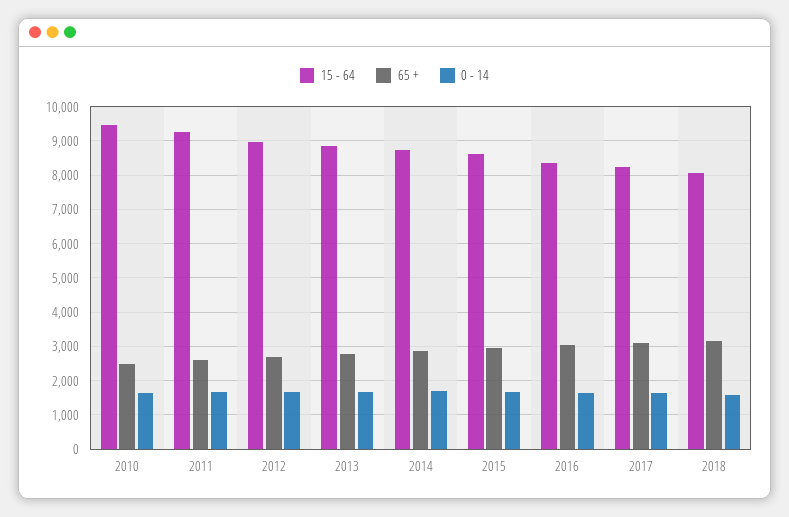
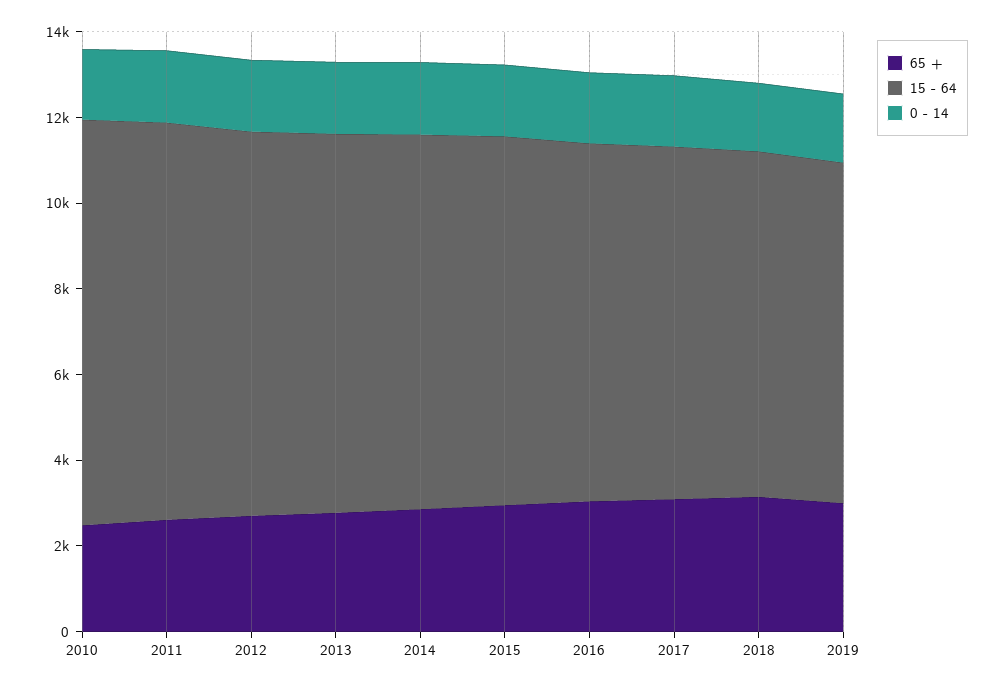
65 +, 2019: none -> 3000
15 - 64, 2019: none -> 8000
0 - 14, 2019: none -> 1500

